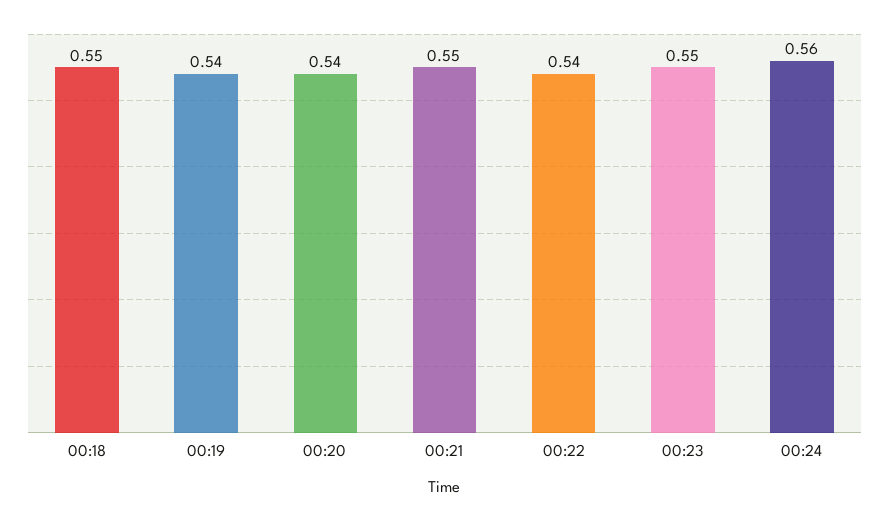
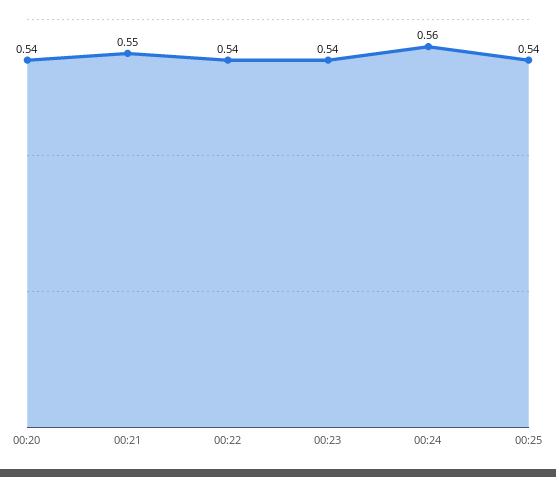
00:18: 0.55 -> none
00:19: 0.54 -> none
00:23: 0.55 -> 0.54
00:25: none -> 0.54

